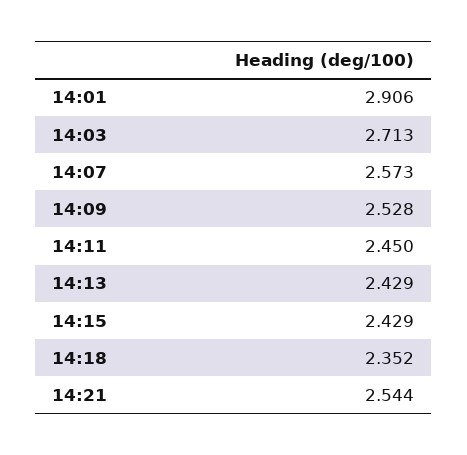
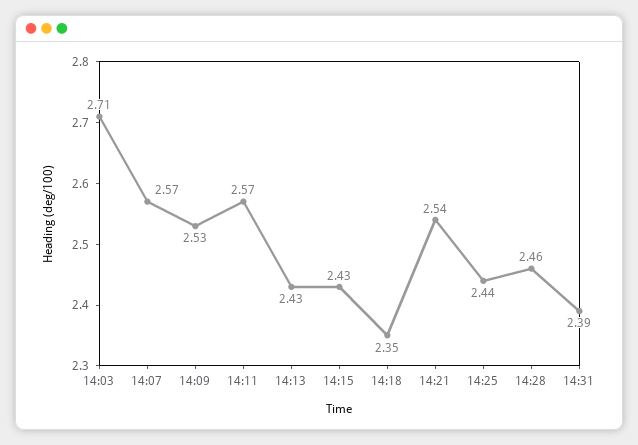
14:01: 2.906 -> none
14:11: 2.45 -> 2.57
14:25: none -> 2.44
14:28: none -> 2.46
14:31: none -> 2.39

